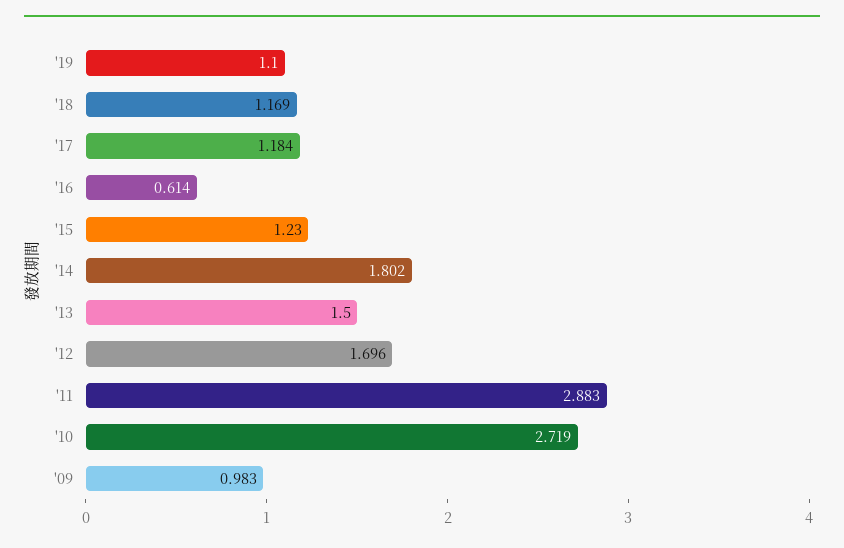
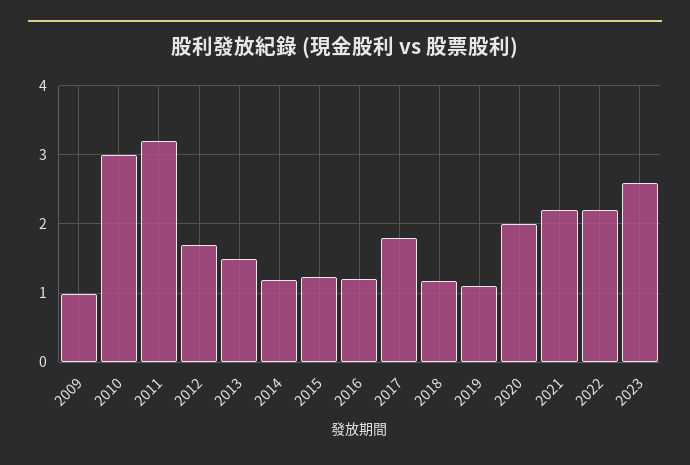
'17: 1.184 -> 1.8
'16: 0.614 -> 1.2
'14: 1.802 -> 1.2
'11: 2.883 -> 3.2
'10: 2.719 -> 3
2020: none -> 2
2021: none -> 2.2
2022: none -> 2.2
2023: none -> 2.6

